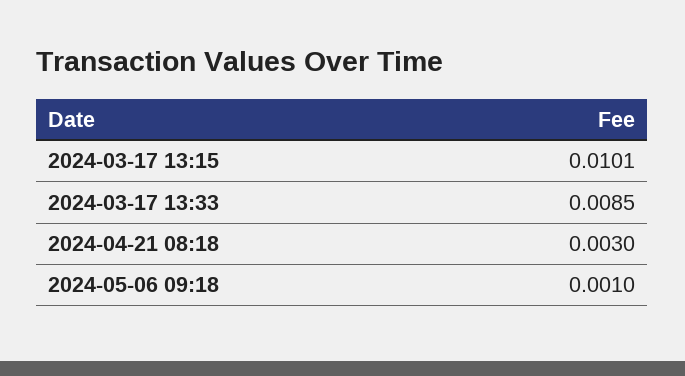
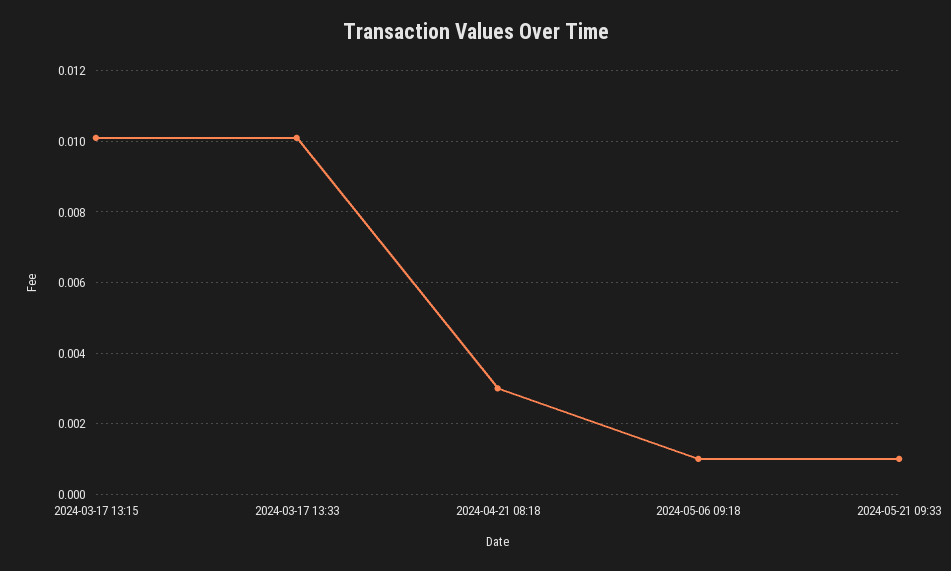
2024-03-17 13:33: 0.0085 -> 0.01
2024-05-21 09:33: none -> 0.001

